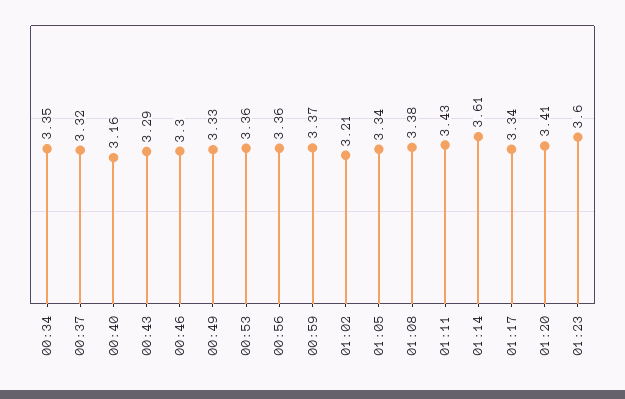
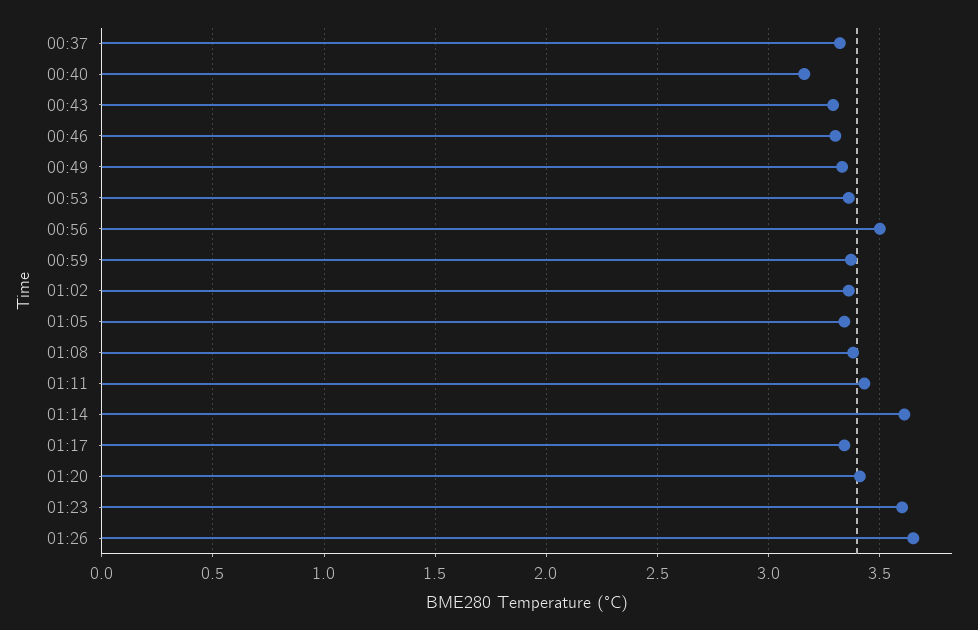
00:34: 3.35 -> none
00:56: 3.36 -> 3.5
01:02: 3.21 -> 3.35
01:26: none -> 3.65

